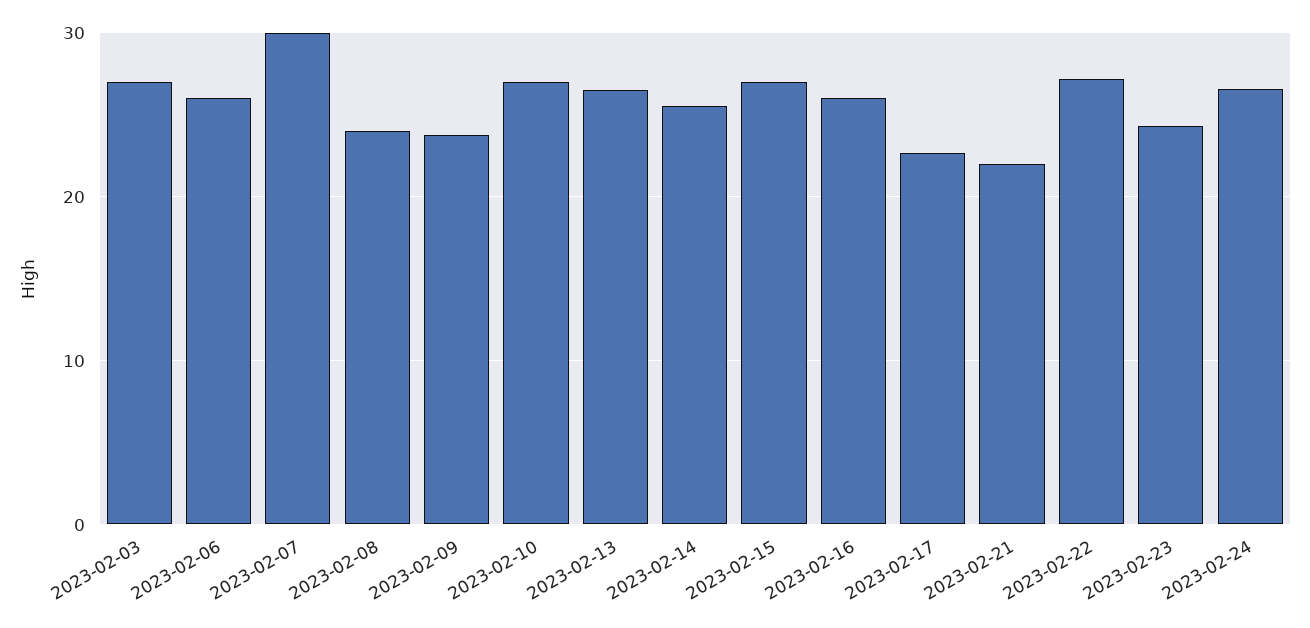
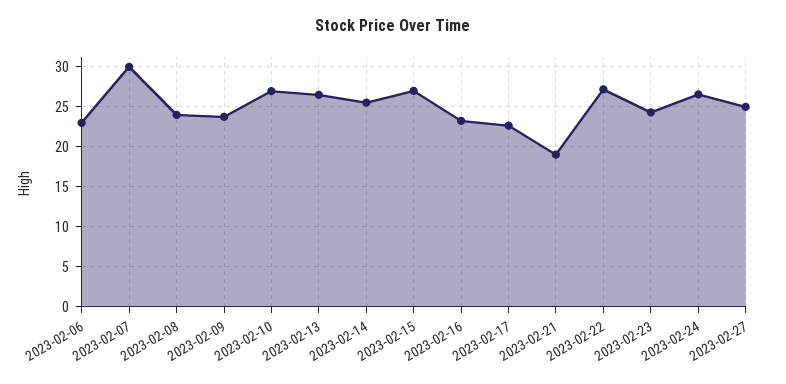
2023-02-03: 27 -> none
2023-02-06: 26 -> 23
2023-02-16: 26 -> 23
2023-02-21: 22 -> 19
2023-02-27: none -> 25

